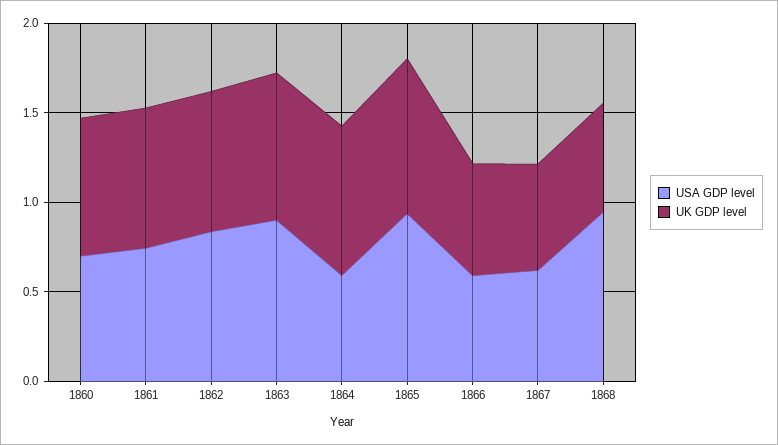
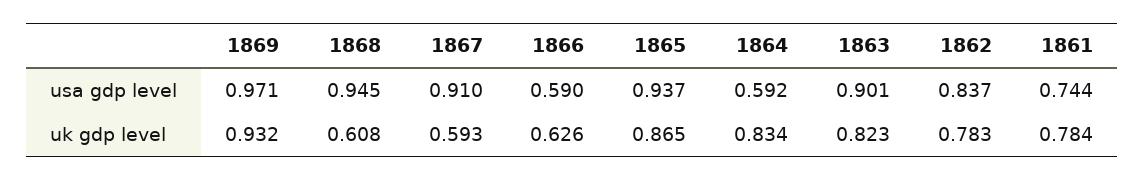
USA GDP level, 1860: 0.7 -> none
UK GDP level, 1860: 0.8 -> none
USA GDP level, 1867: 0.6 -> 0.91
USA GDP level, 1869: none -> 0.971
UK GDP level, 1869: none -> 0.932

